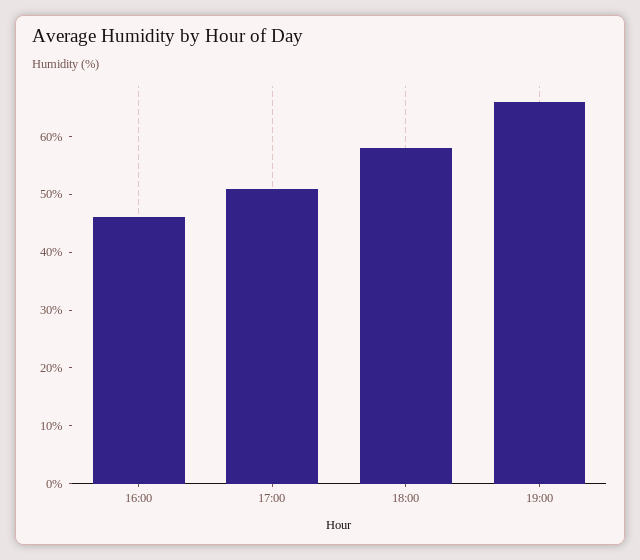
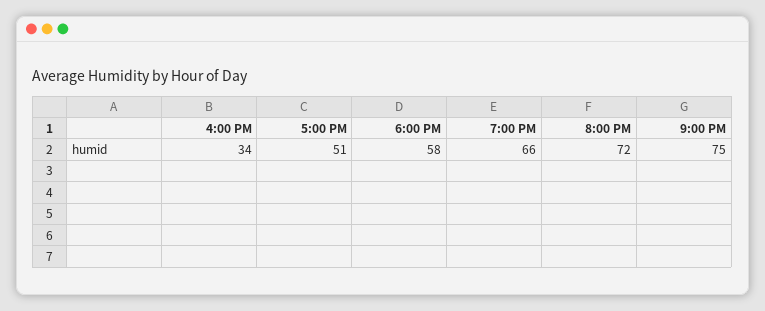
16:00: 45 -> 34
8:00 PM: none -> 72
9:00 PM: none -> 75

